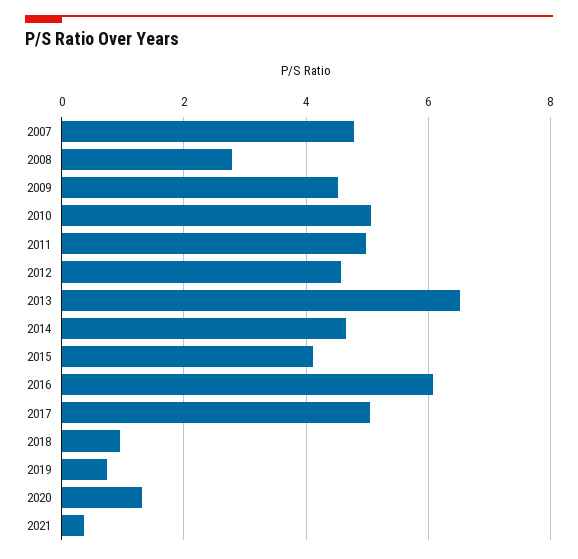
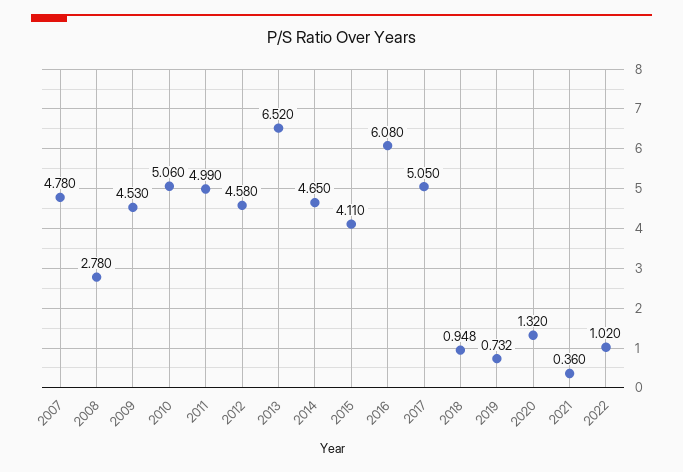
2022: none -> 1.02

